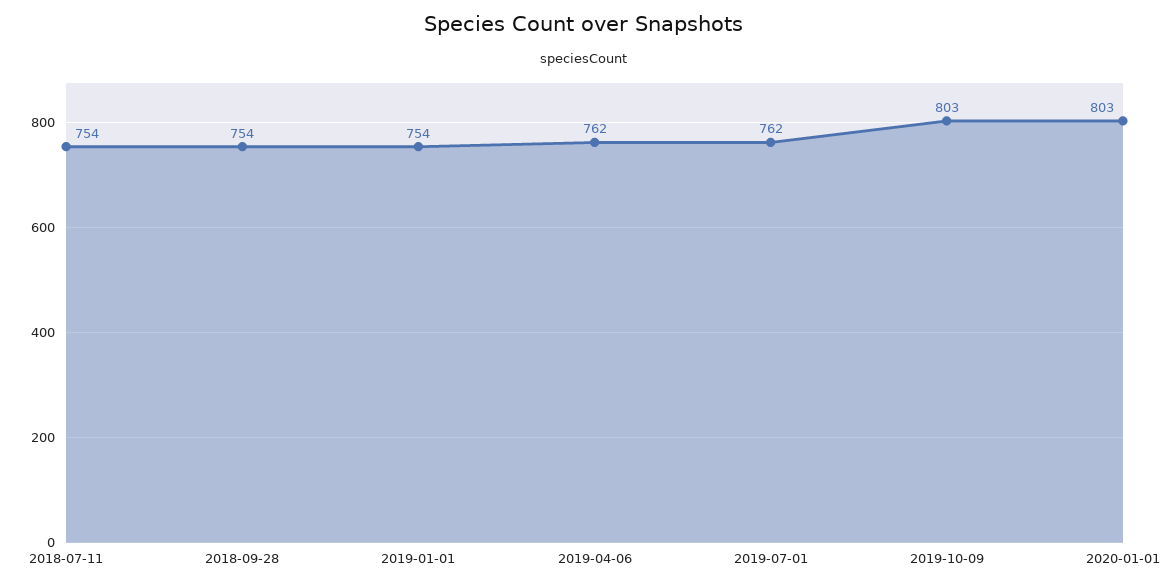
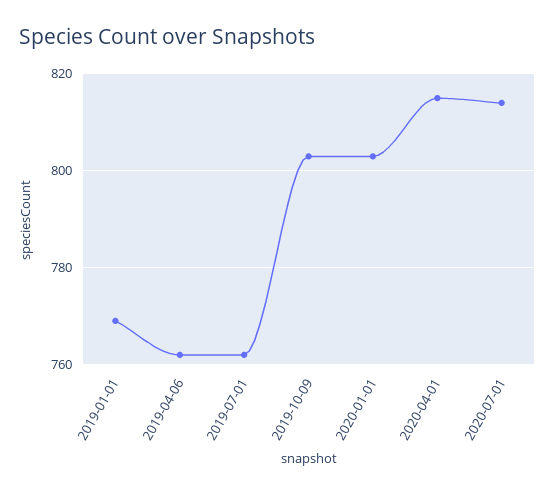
2018-07-11: 754 -> none
2018-09-28: 754 -> none
2019-01-01: 754 -> 770
2020-04-01: none -> 815
2020-07-01: none -> 815

